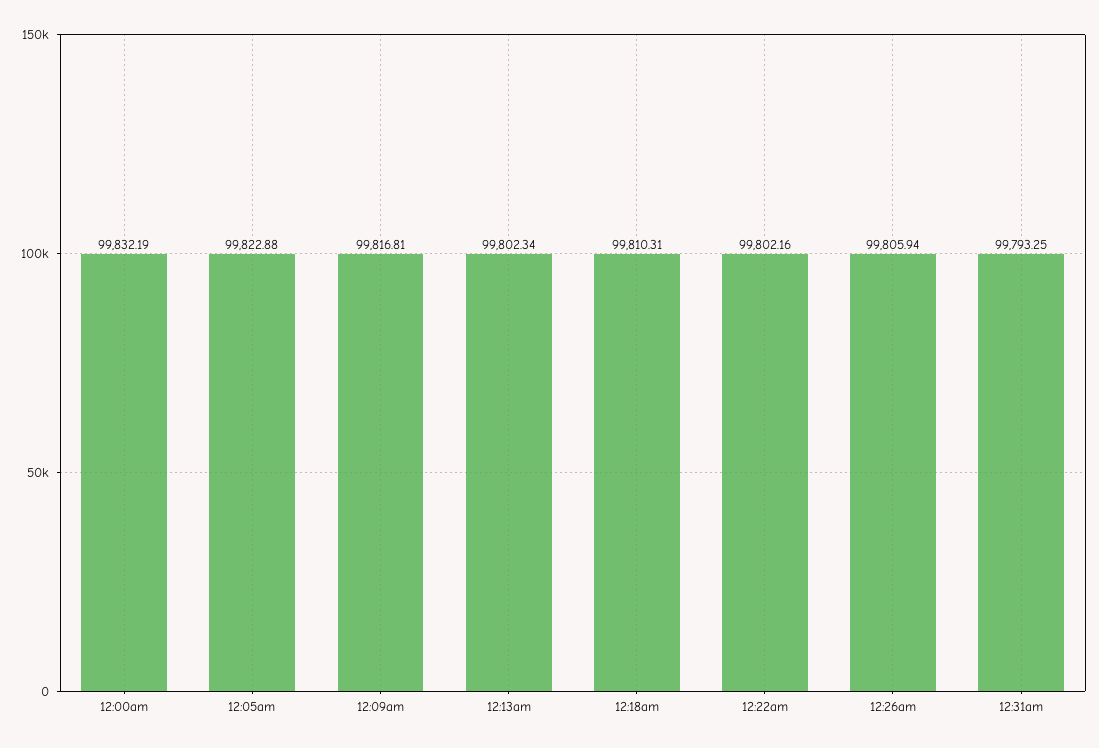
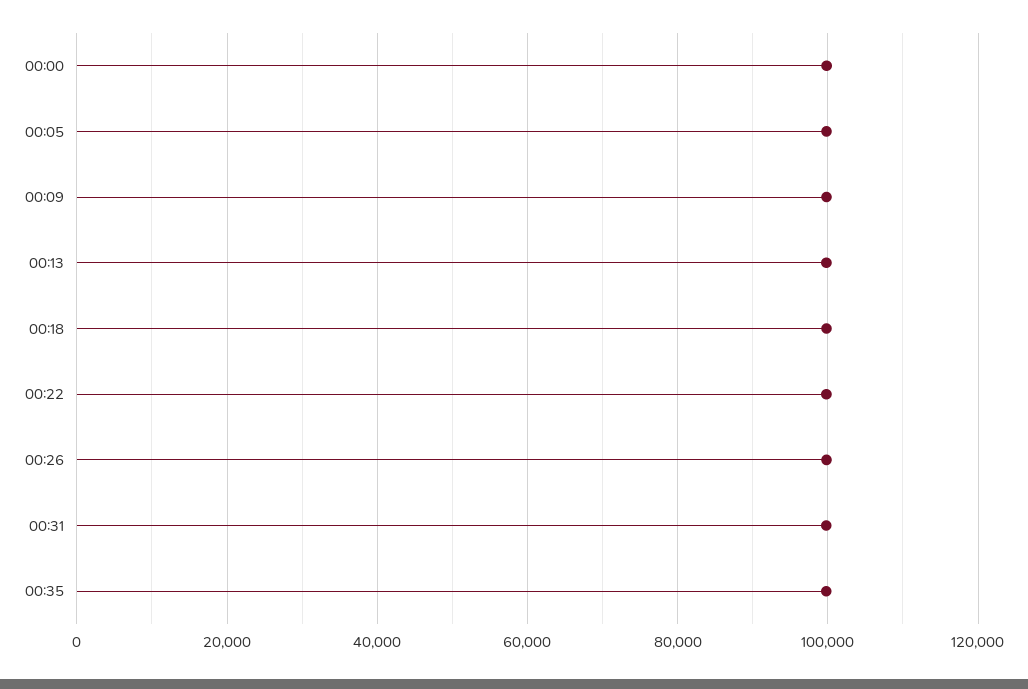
00:35: none -> 100000

